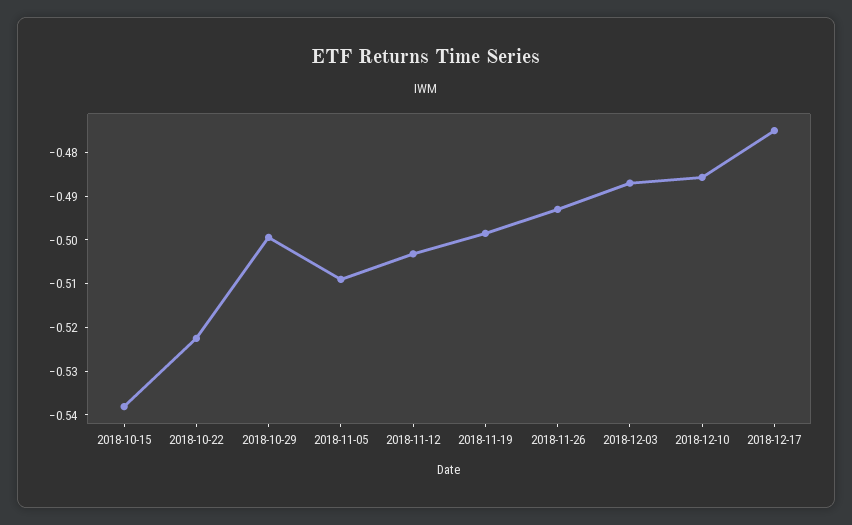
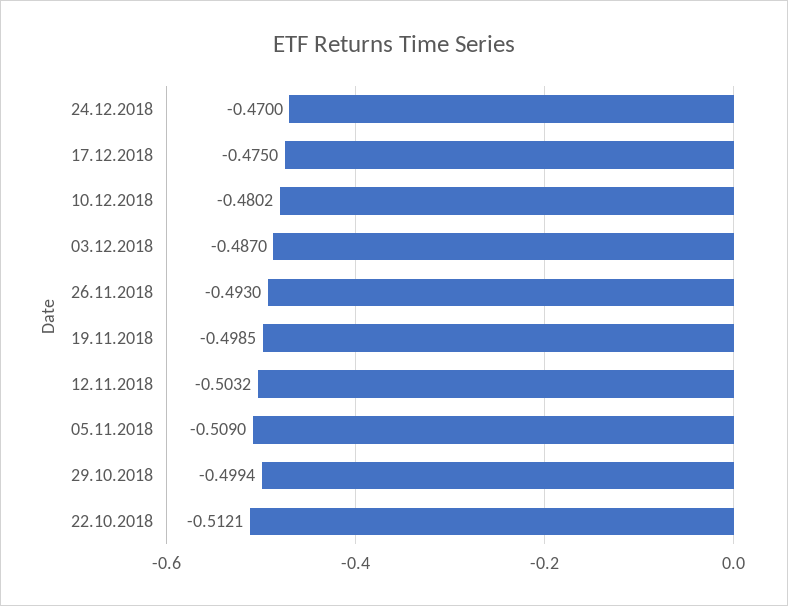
2018-10-15: -0.538 -> none
2018-10-22: -0.522 -> -0.5121
2018-12-10: -0.486 -> -0.4802
24.12.2018: none -> -0.47

